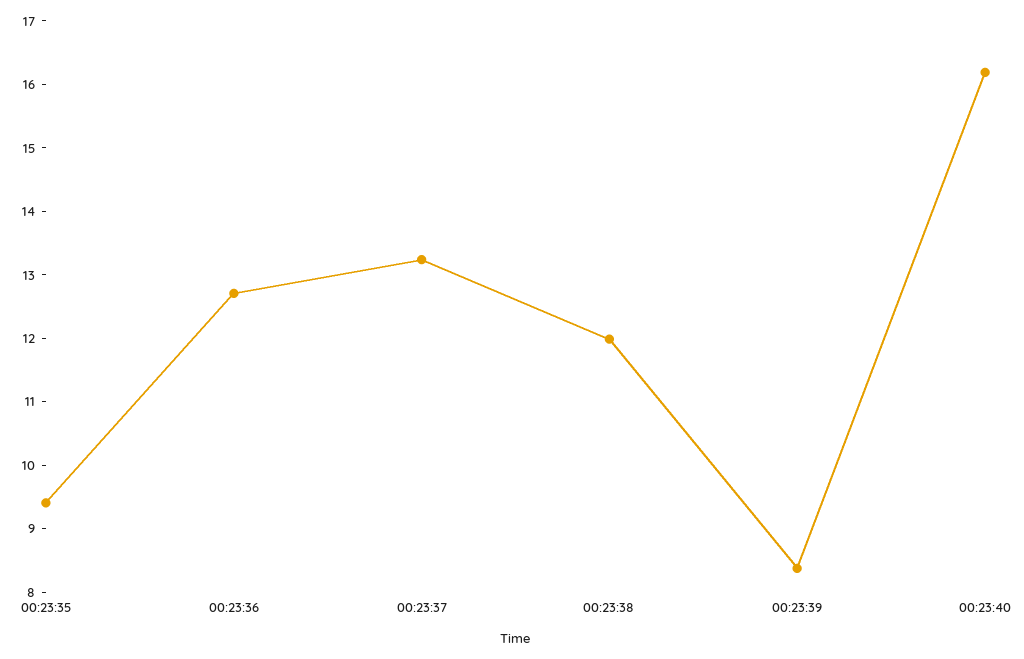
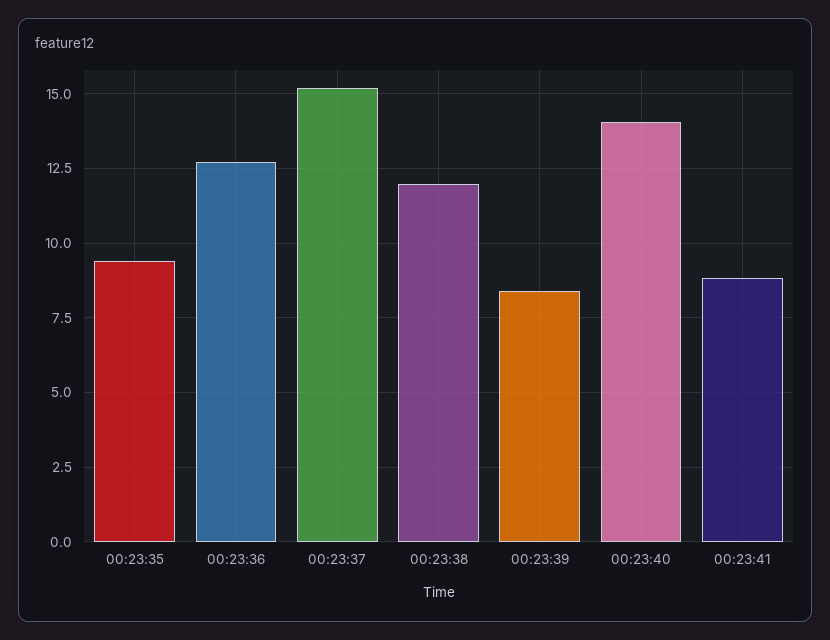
00:23:37: 13.2 -> 15.25
00:23:40: 16.2 -> 14
00:23:41: none -> 8.75

